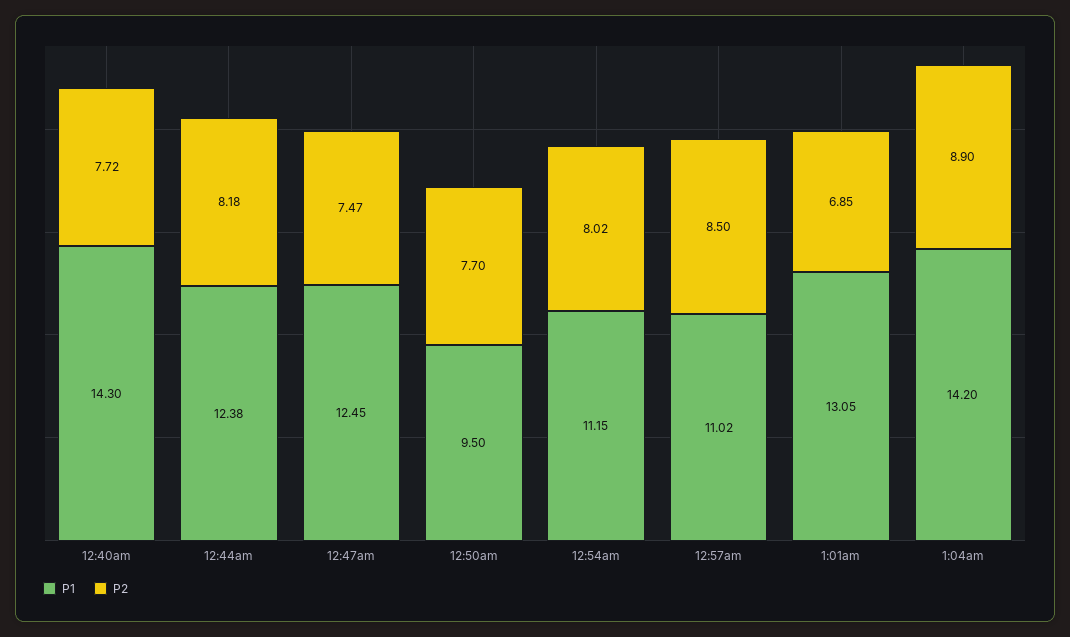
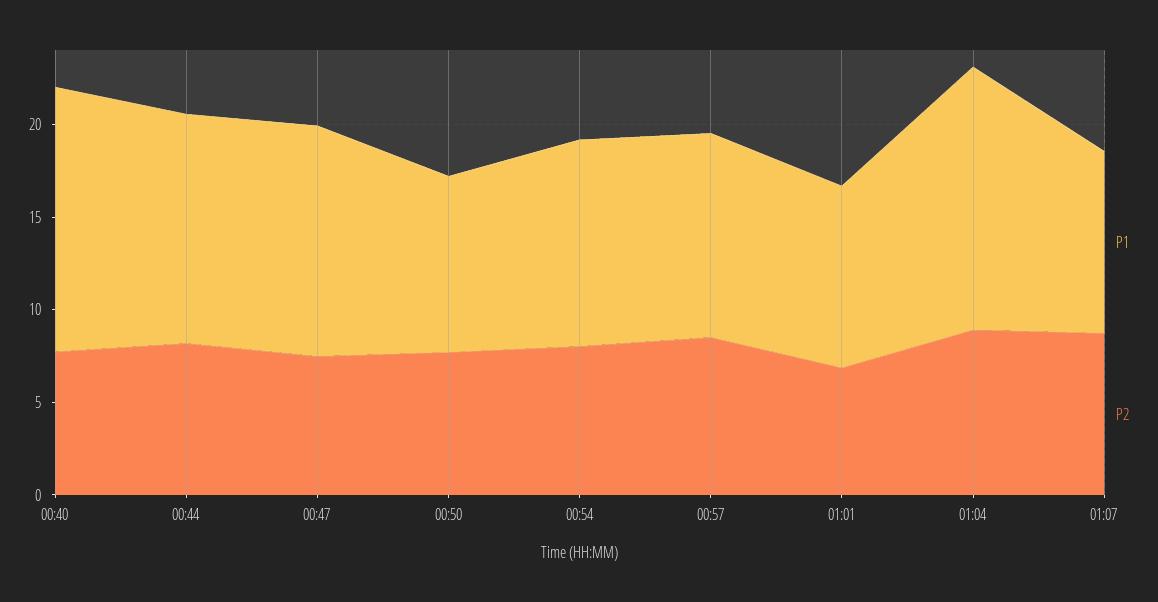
P1, 1:01am: 13.05 -> 10
P1, 01:07: none -> 10
P2, 01:07: none -> 9

